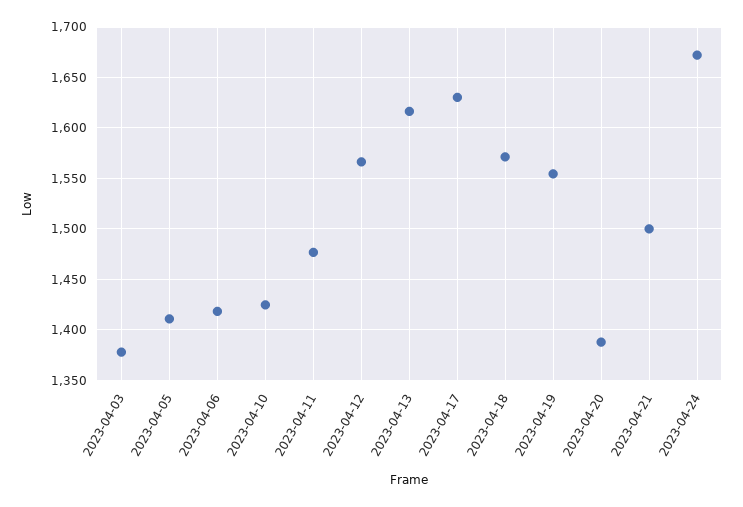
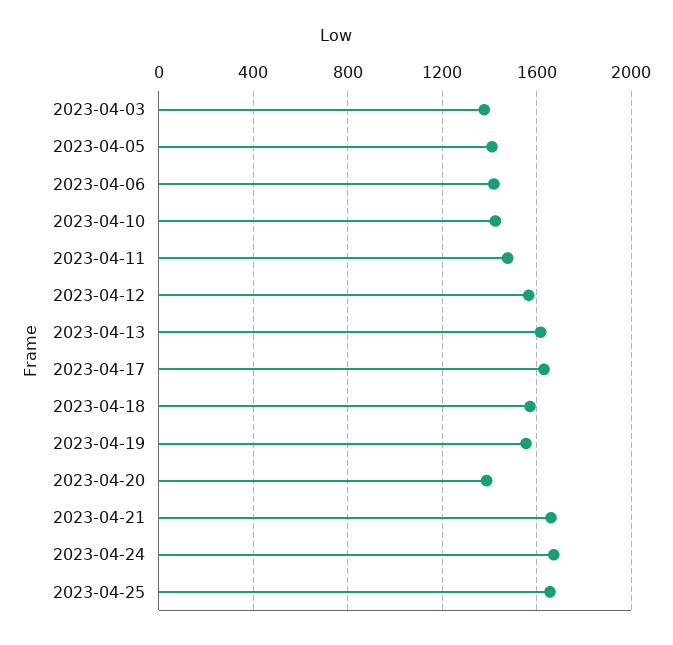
2023-04-21: 1500 -> 1650
2023-04-25: none -> 1650

